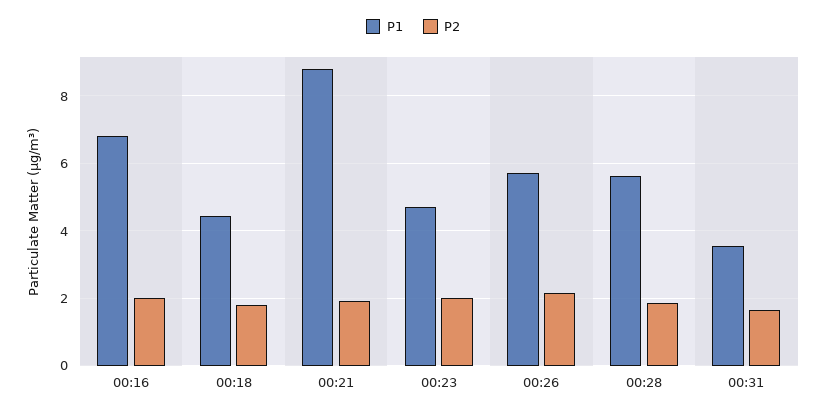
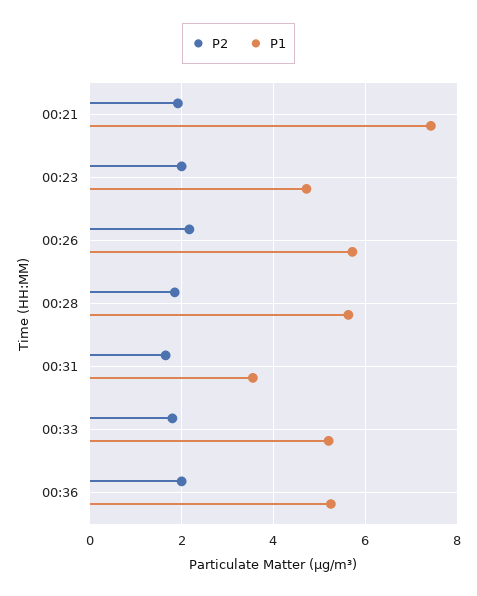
P1, 00:16: 6.8 -> none
P2, 00:16: 2 -> none
P1, 00:18: 4.4 -> none
P2, 00:18: 1.8 -> none
P1, 00:21: 8.8 -> 7.4
P2, 00:33: none -> 1.8
P1, 00:33: none -> 5.2
P2, 00:36: none -> 2
P1, 00:36: none -> 5.2

